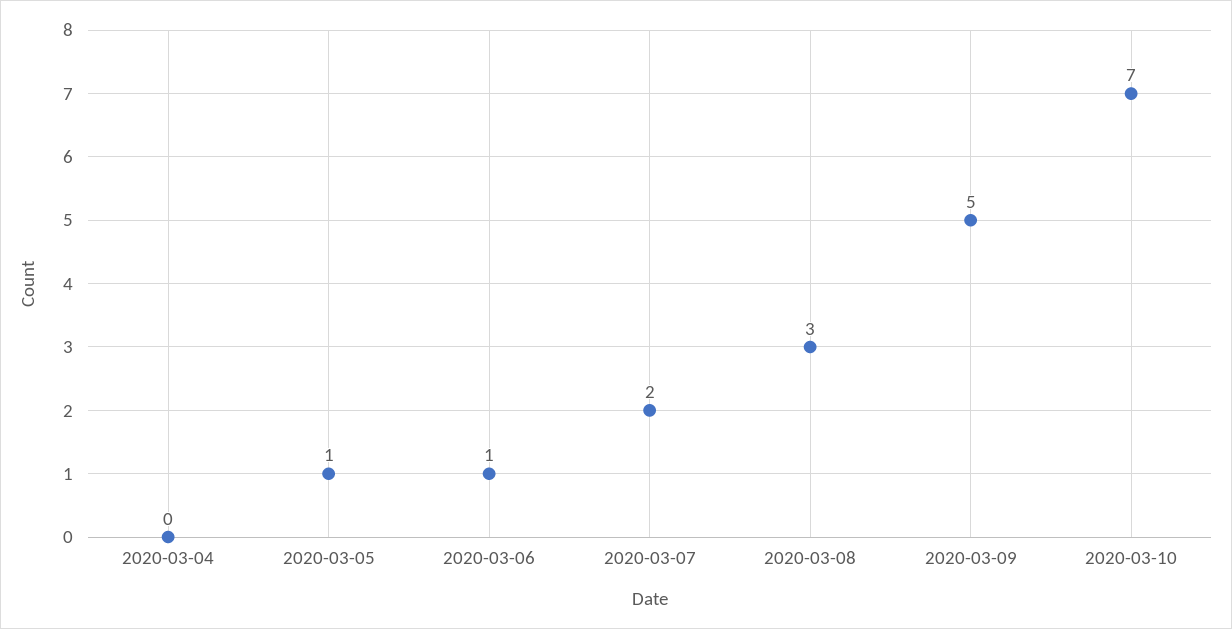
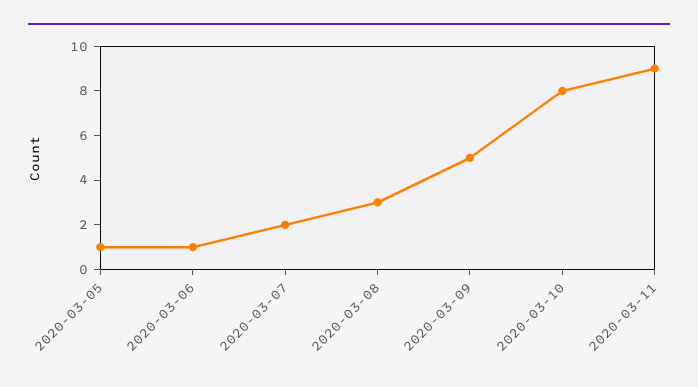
2020-03-04: 0 -> none
2020-03-10: 7 -> 8
2020-03-11: none -> 9

